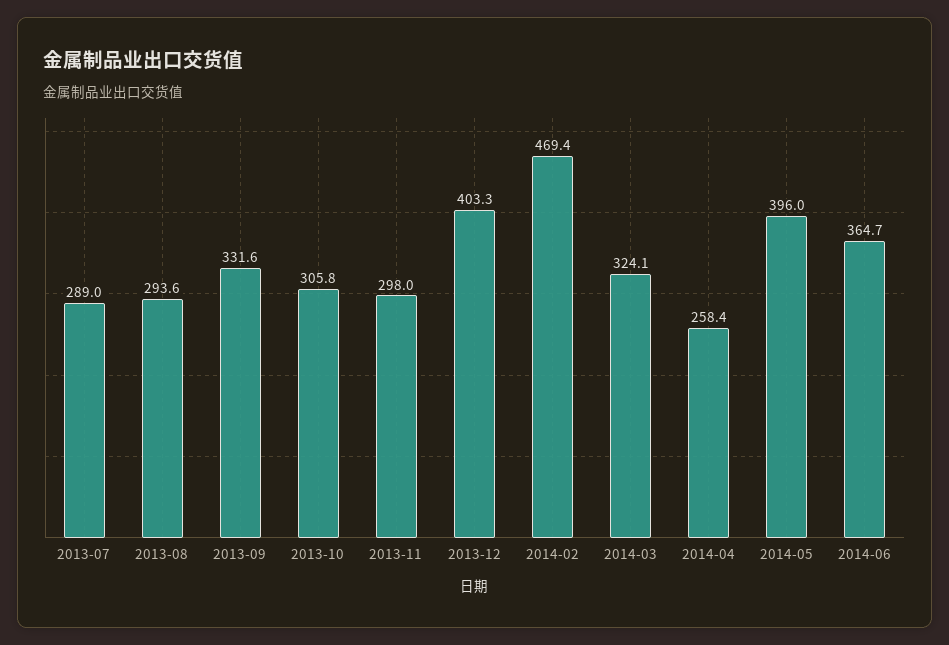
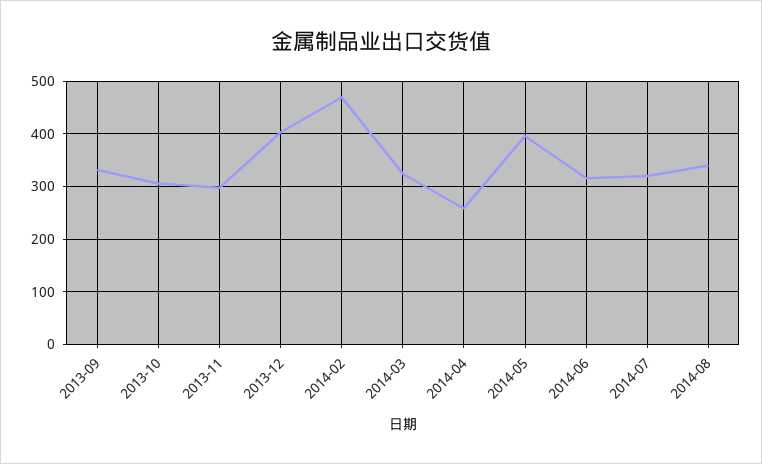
2013-07: 289 -> none
2013-08: 293.6 -> none
2014-06: 364.7 -> 320
2014-07: none -> 320
2014-08: none -> 340

